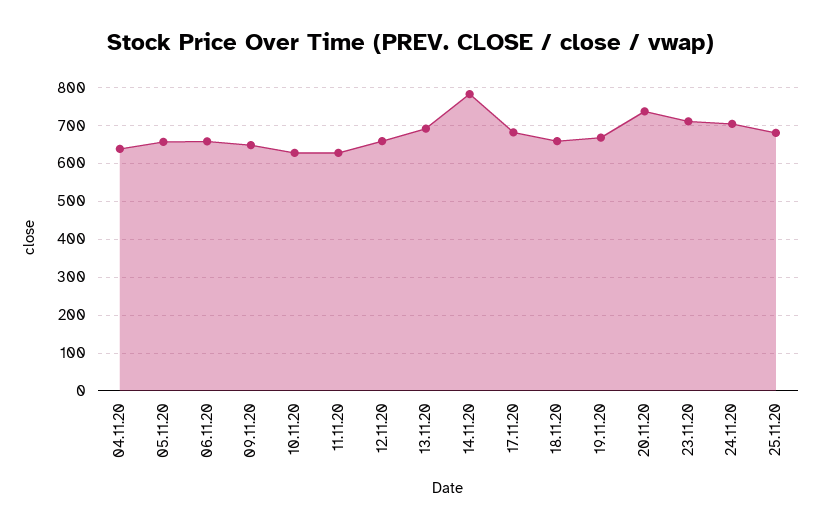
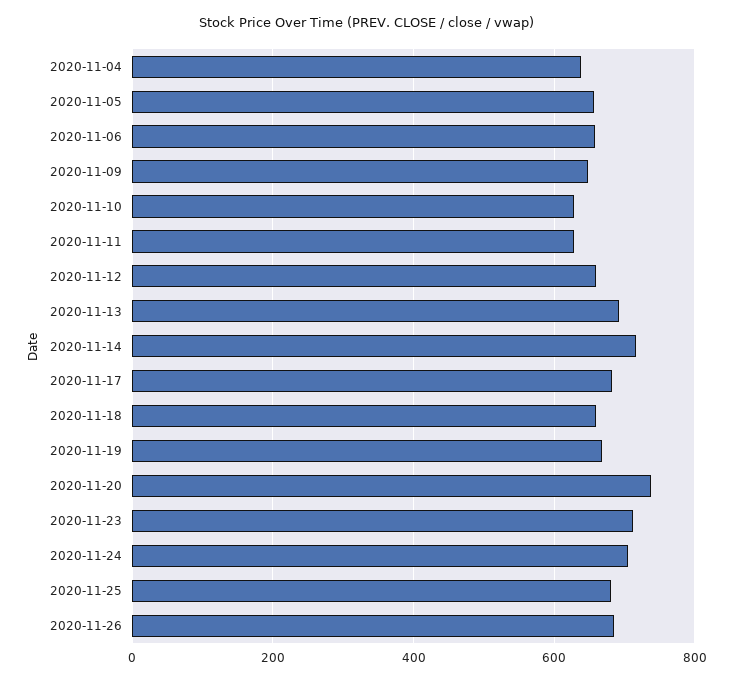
14.11.20: 780 -> 720
2020-11-26: none -> 680

